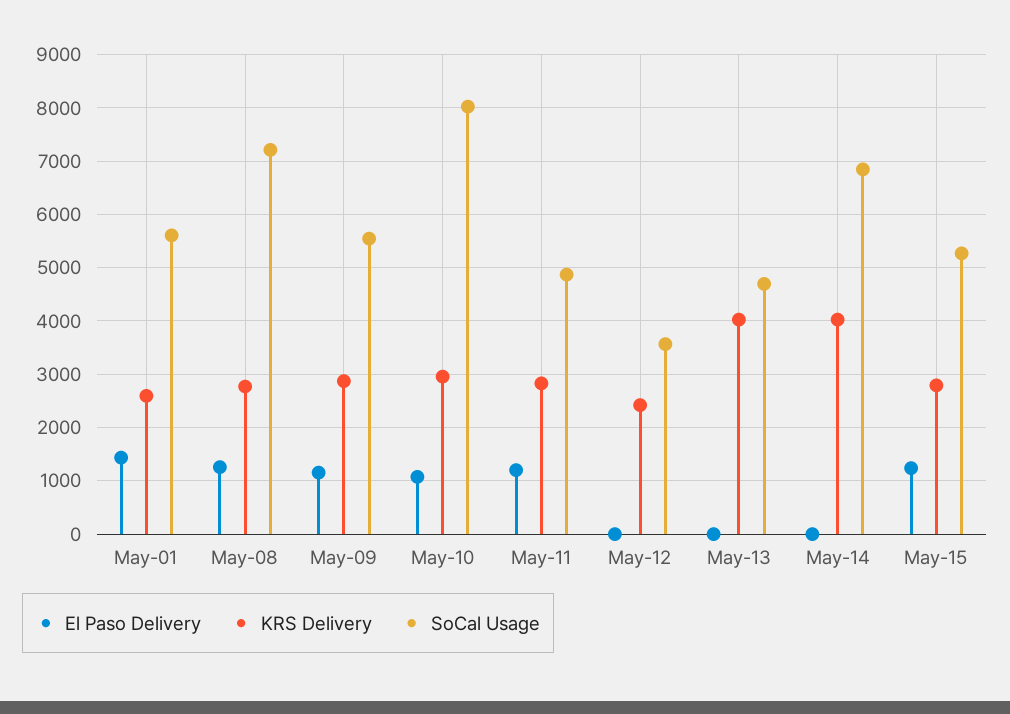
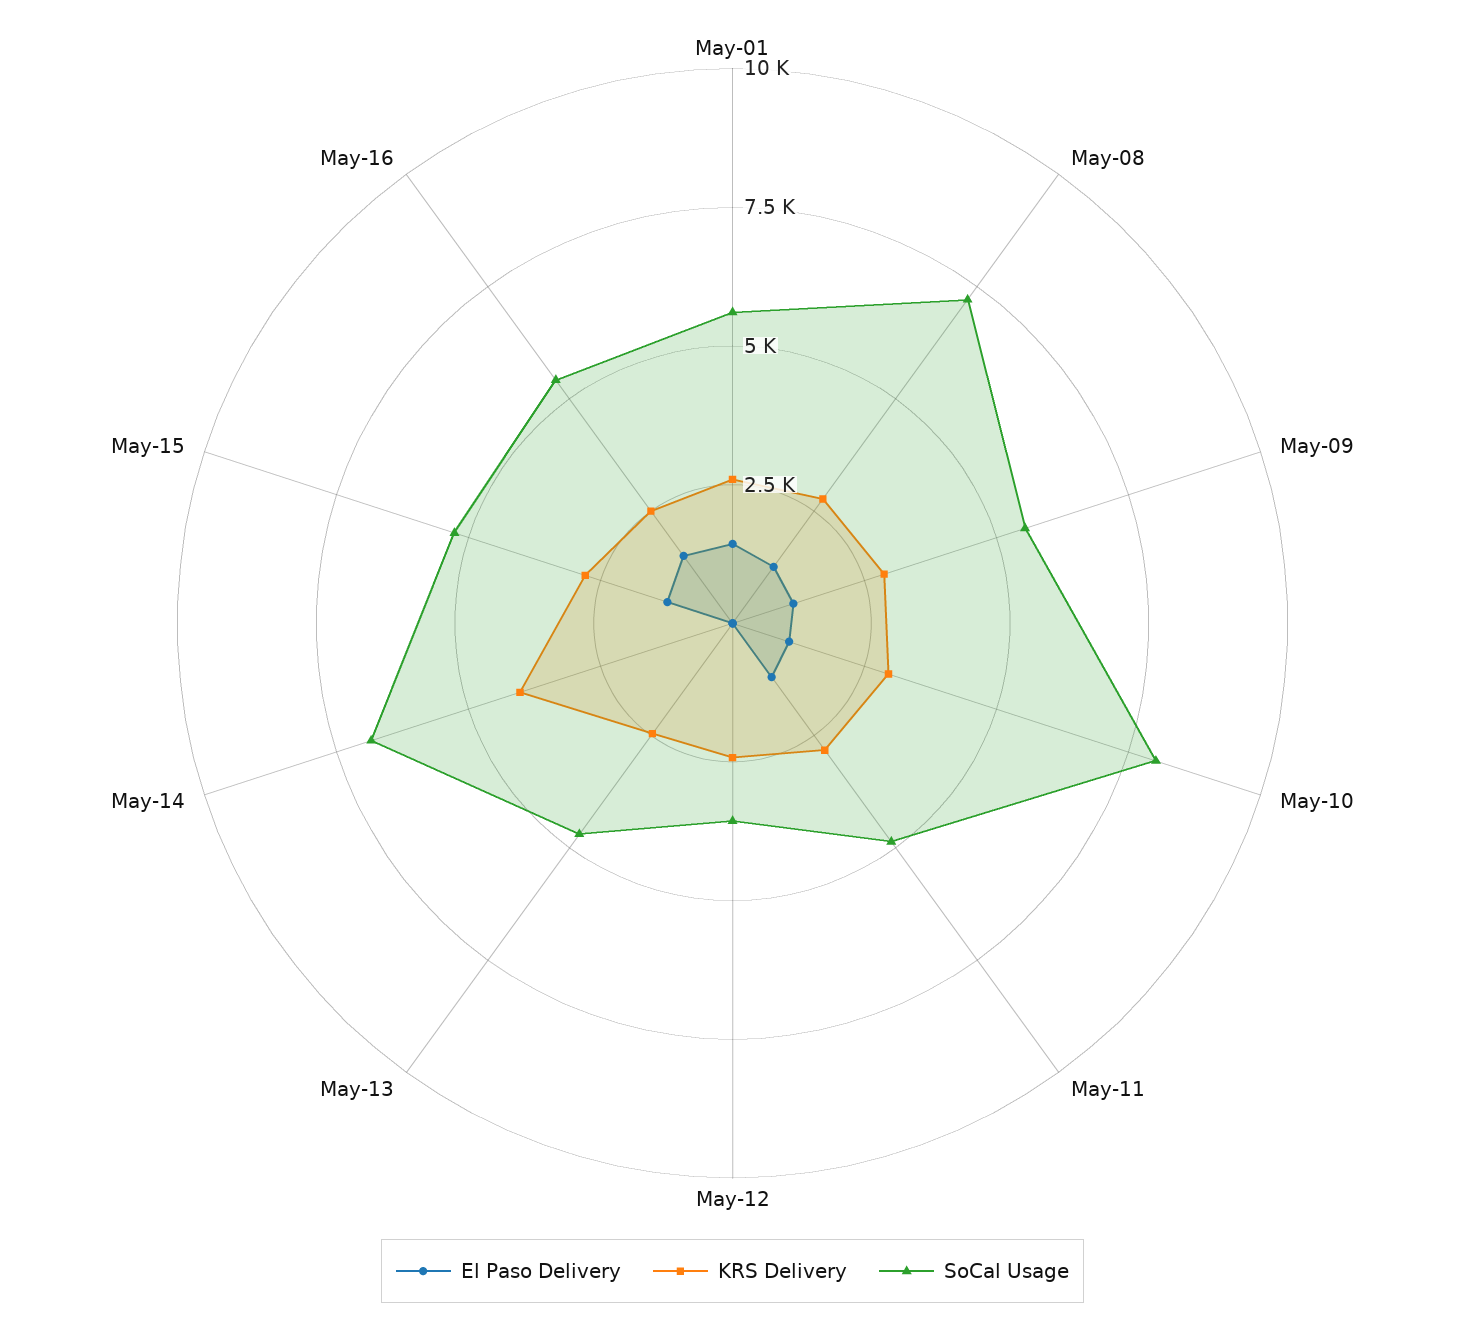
KRS Delivery, May-13: 4000 -> 2500
El Paso Delivery, May-16: none -> 1500
KRS Delivery, May-16: none -> 2500
SoCal Usage, May-16: none -> 5500

